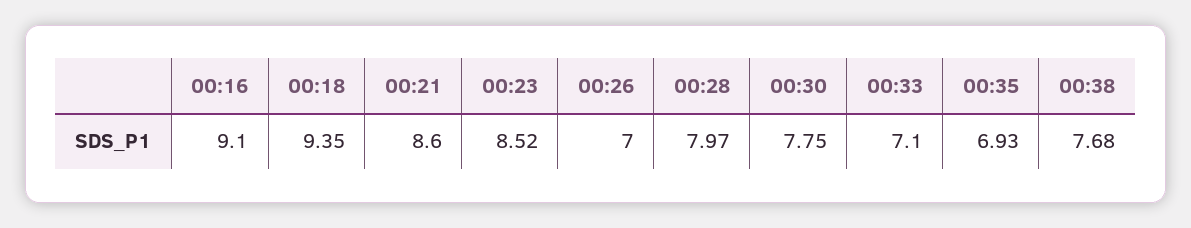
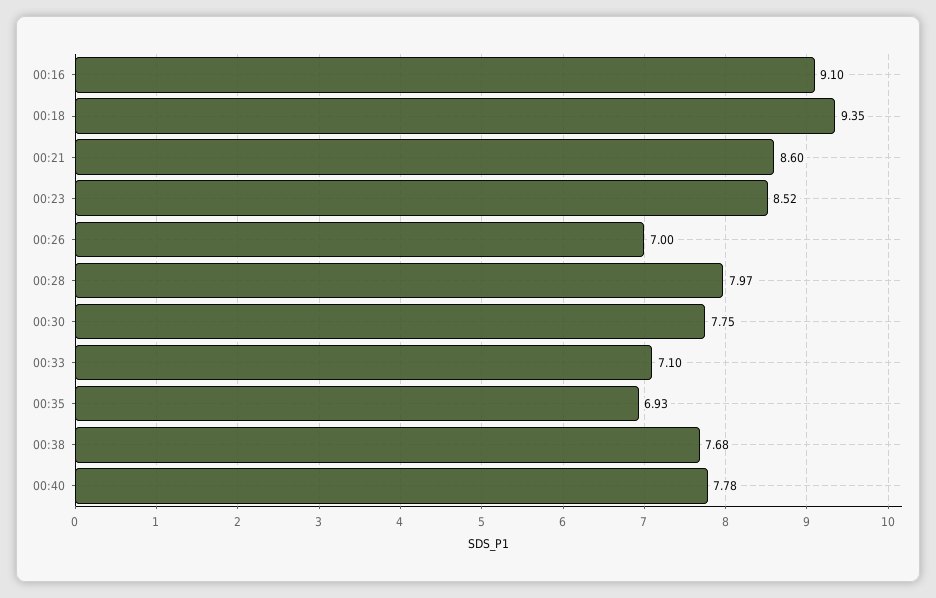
00:40: none -> 7.78

